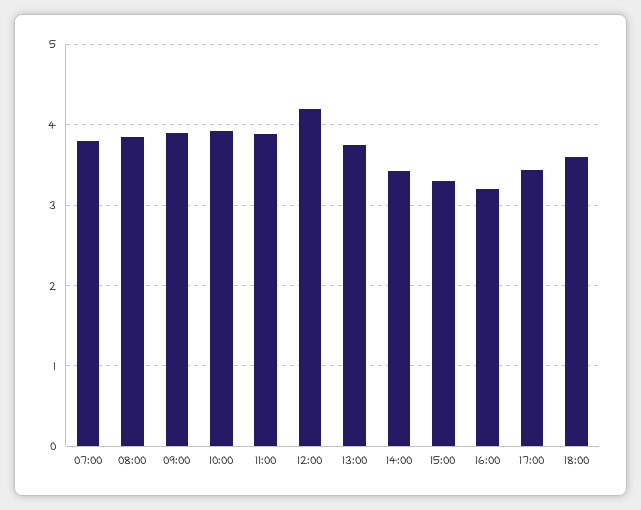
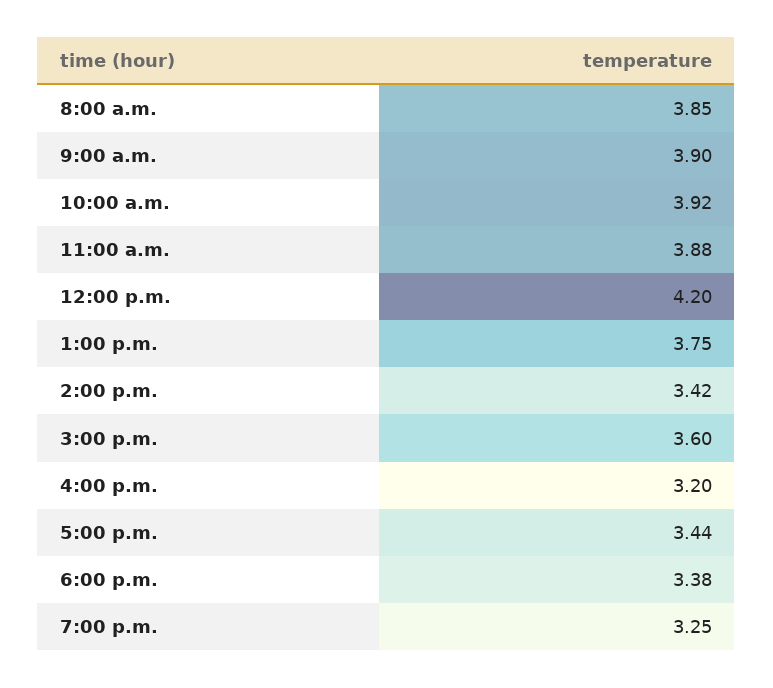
07:00: 3.8 -> none
15:00: 3.3 -> 3.6
18:00: 3.6 -> 3.38
7:00 p.m.: none -> 3.25

